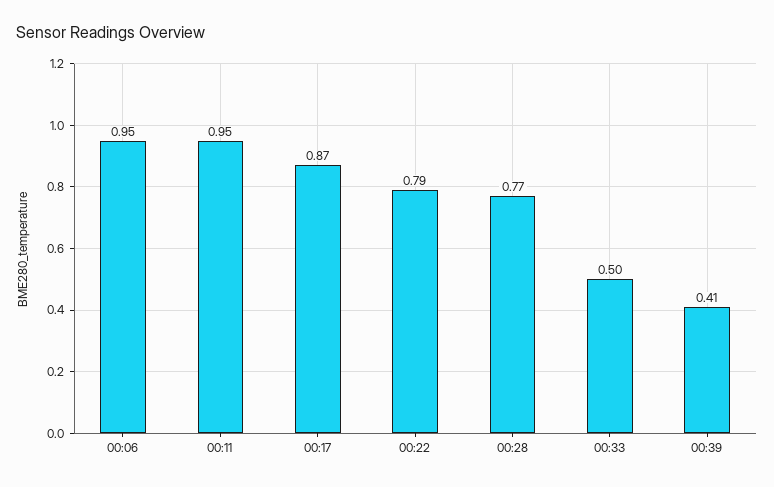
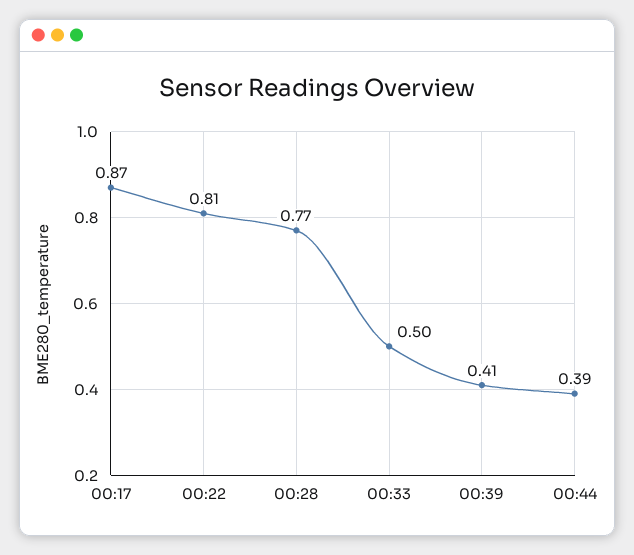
00:06: 0.95 -> none
00:11: 0.95 -> none
00:22: 0.79 -> 0.81
00:44: none -> 0.39

